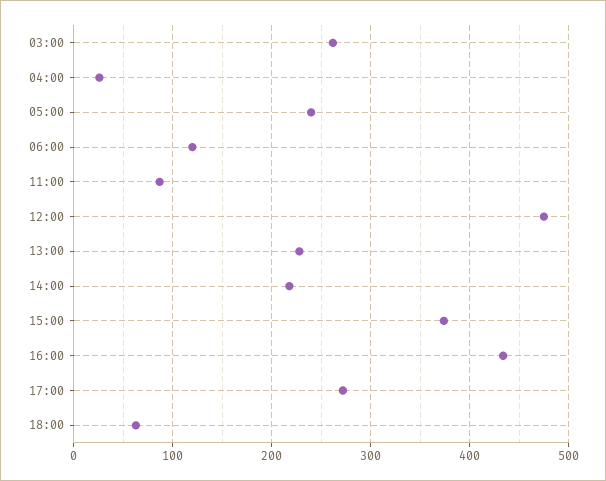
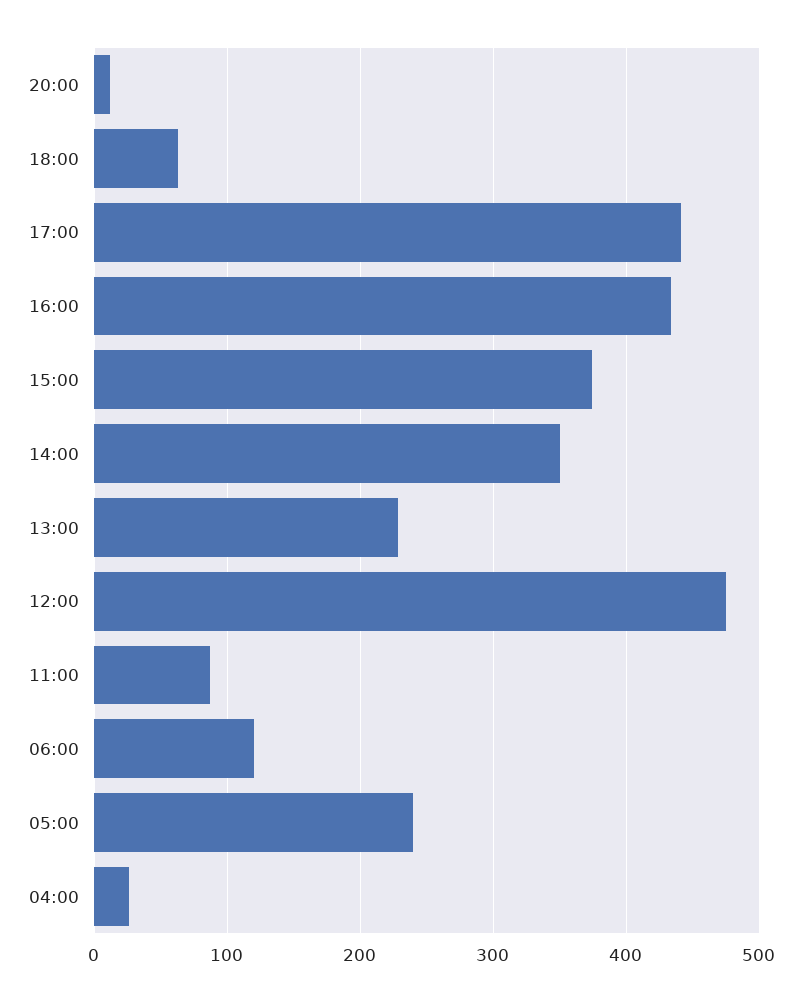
03:00: 260 -> none
14:00: 220 -> 350
17:00: 270 -> 440
20:00: none -> 10

